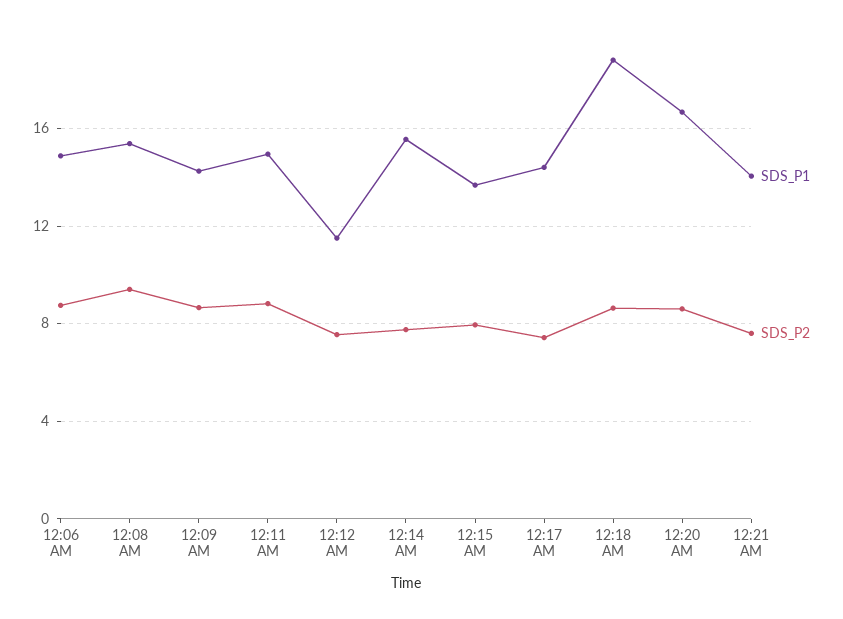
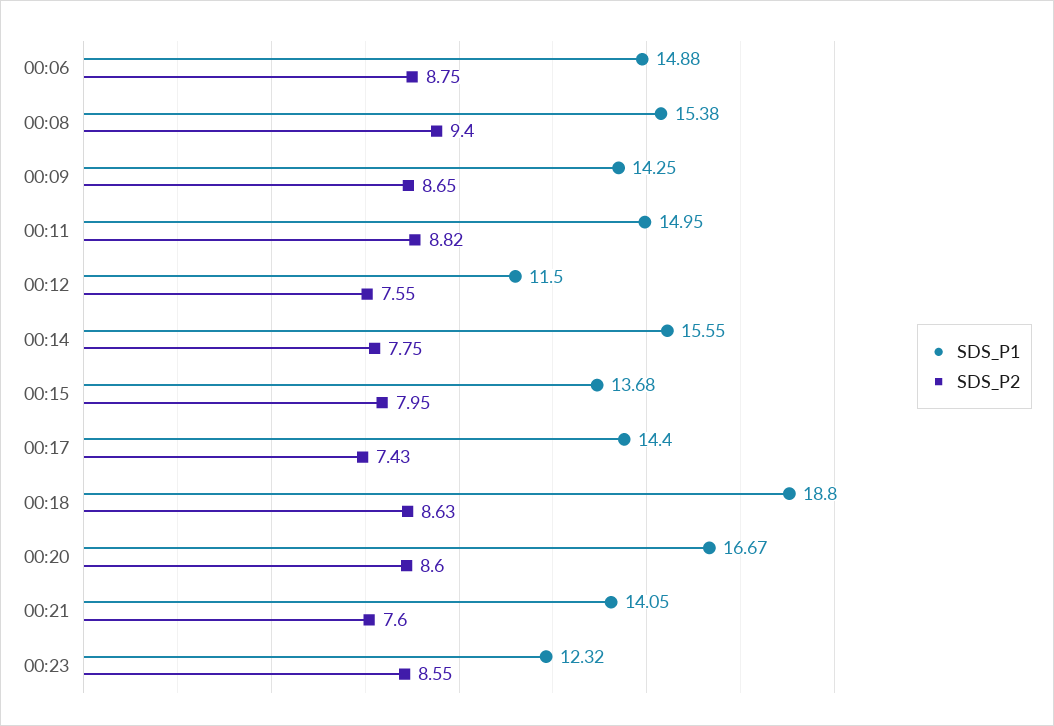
SDS_P1, 00:23: none -> 12.32
SDS_P2, 00:23: none -> 8.55

